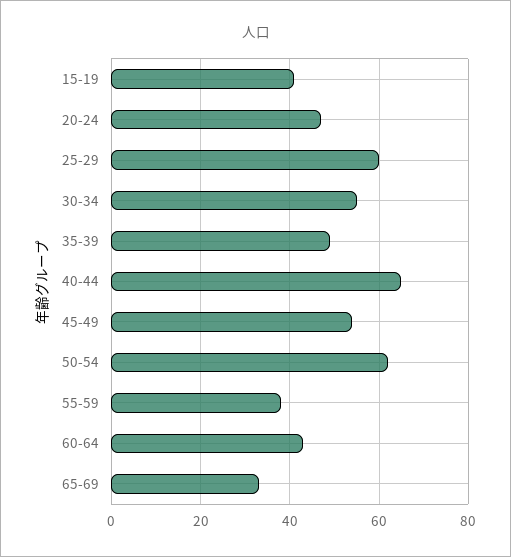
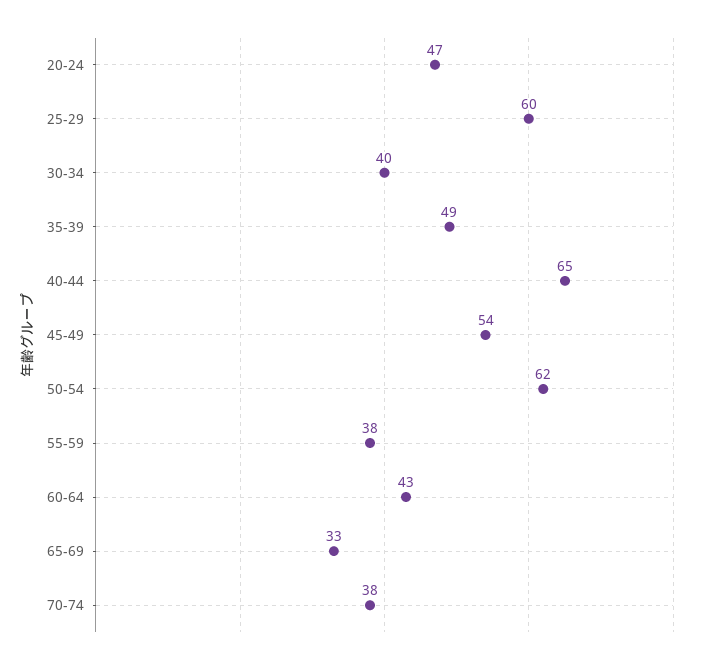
15-19: 40 -> none
30-34: 55 -> 40
70-74: none -> 38

